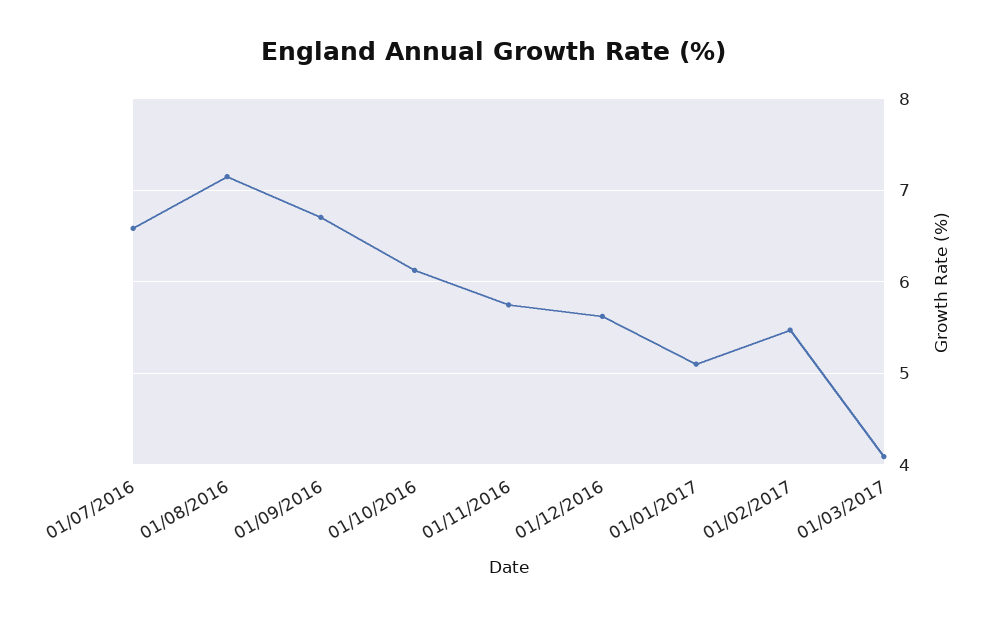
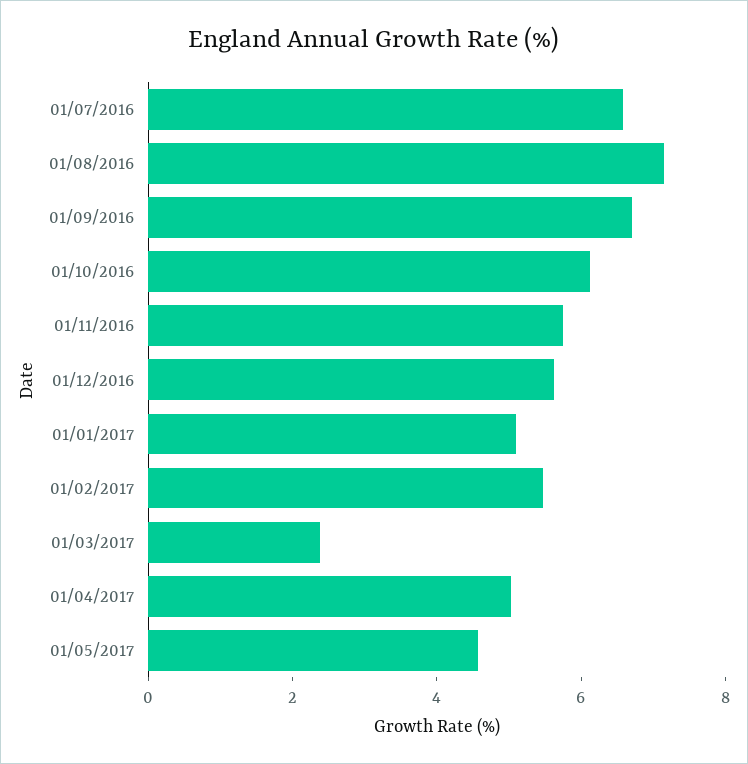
01/03/2017: 4.1 -> 2.5
01/04/2017: none -> 5
01/05/2017: none -> 4.5

